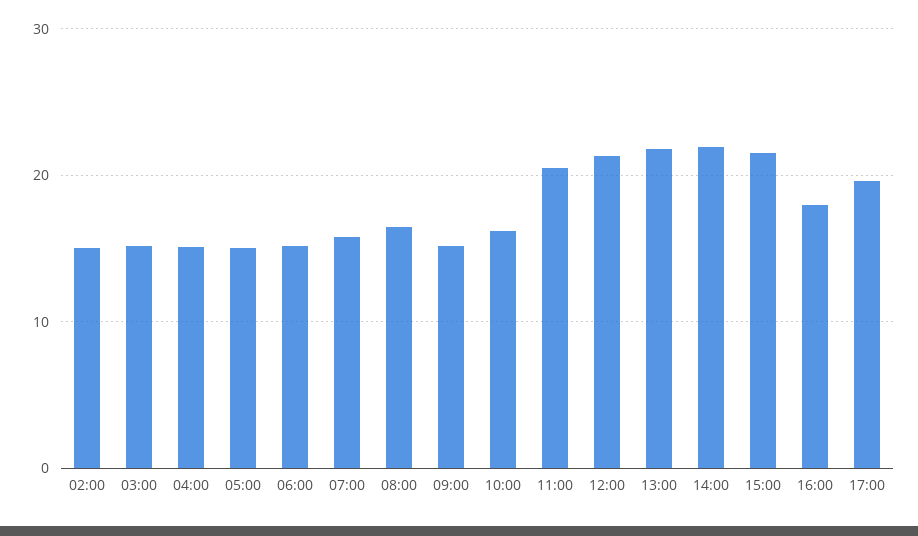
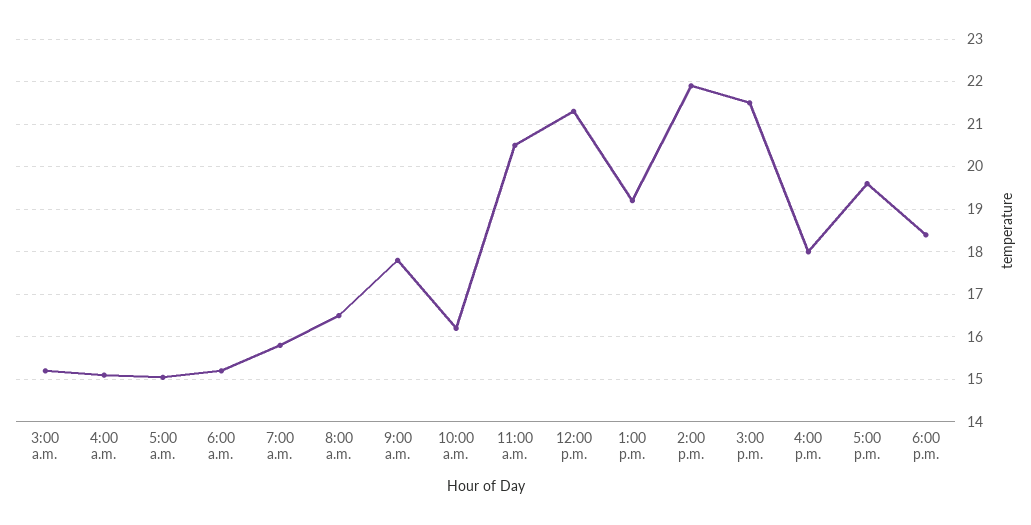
02:00: 15 -> none
09:00: 15 -> 17.8
13:00: 22 -> 19.2
6:00 p.m.: none -> 18.4

